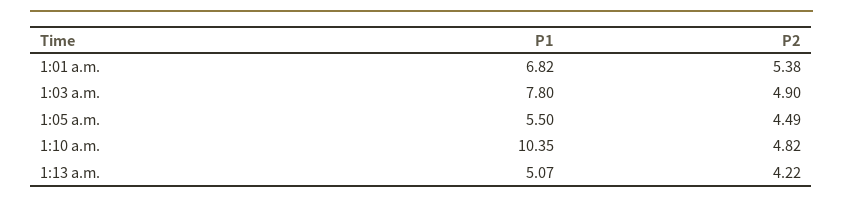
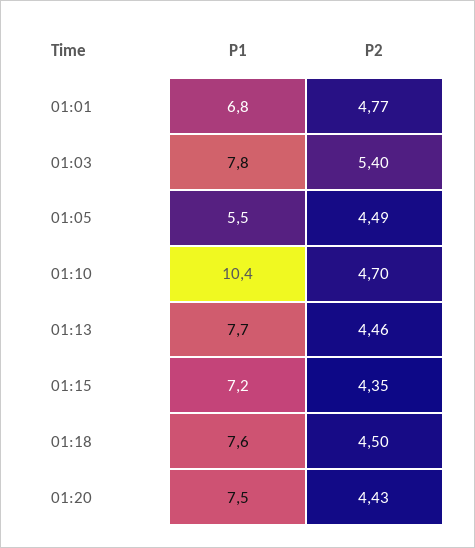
P2, 1:01 a.m.: 5.38 -> 4.77
P2, 1:03 a.m.: 4.9 -> 5.4
P2, 1:10 a.m.: 4.82 -> 4.7
P1, 1:13 a.m.: 5.07 -> 7.7
P2, 1:13 a.m.: 4.22 -> 4.46
P1, 01:15: none -> 7.2
P2, 01:15: none -> 4.35
P1, 01:18: none -> 7.6
P2, 01:18: none -> 4.5
P1, 01:20: none -> 7.5
P2, 01:20: none -> 4.43

